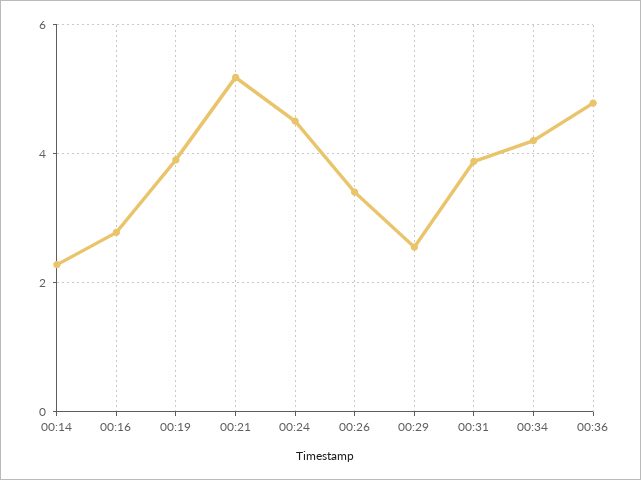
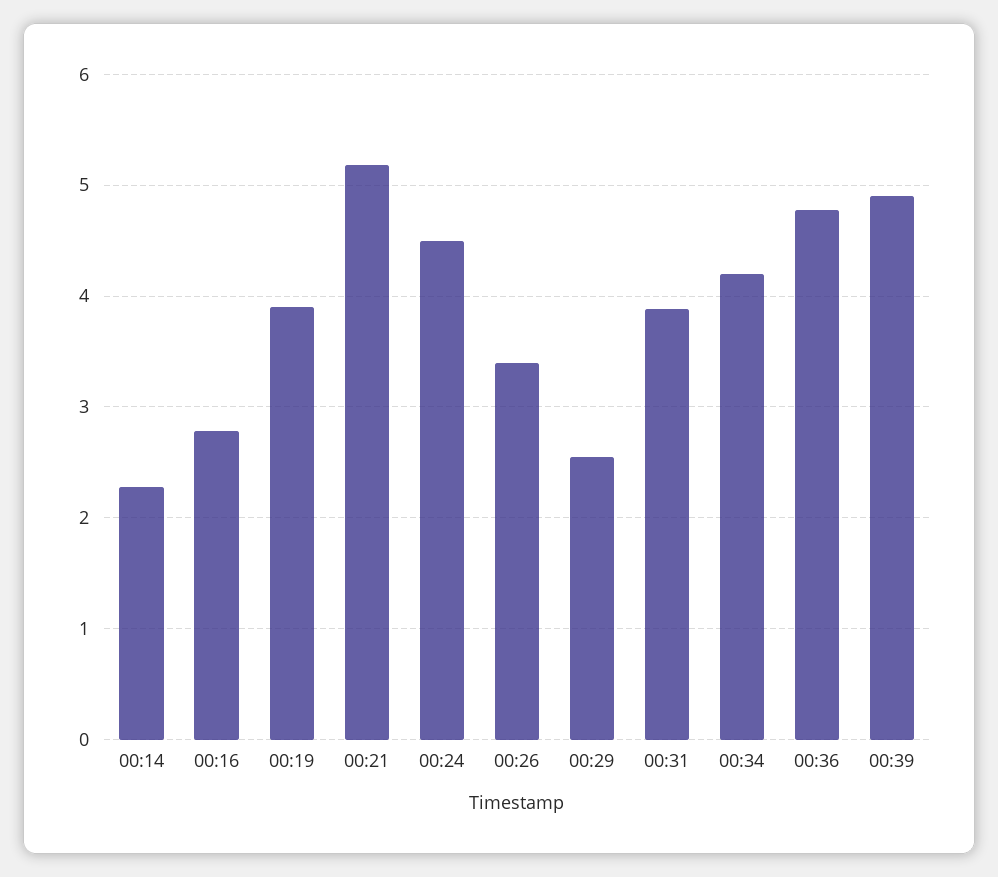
00:39: none -> 4.9

